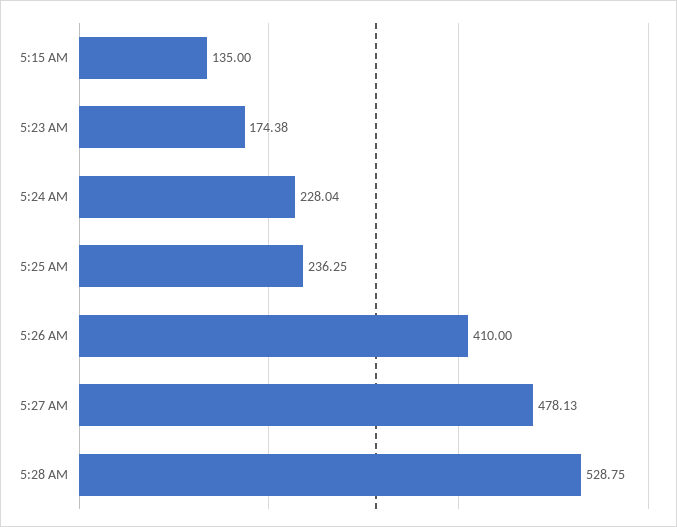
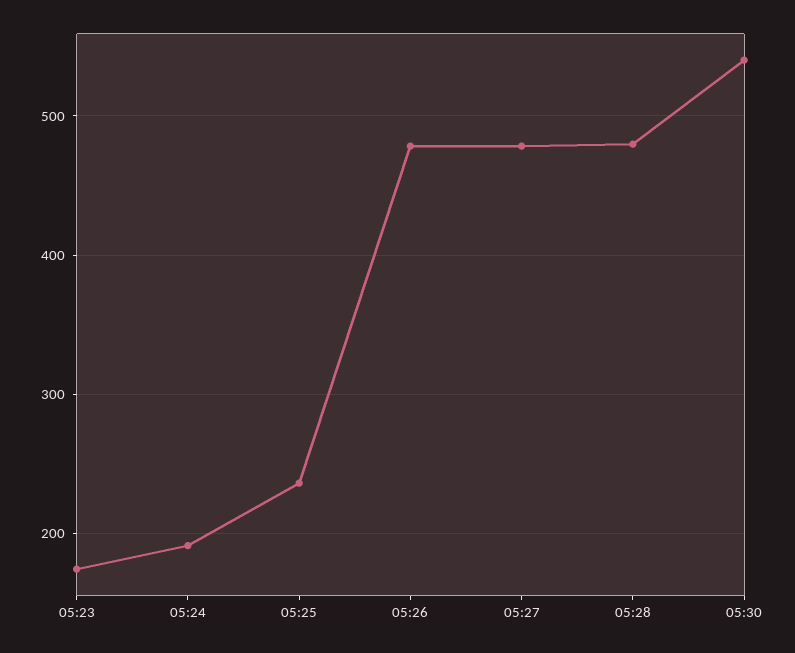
5:15 AM: 135 -> none
5:24 AM: 228.04 -> 190
5:26 AM: 410 -> 480
5:28 AM: 528.75 -> 480
05:30: none -> 540

